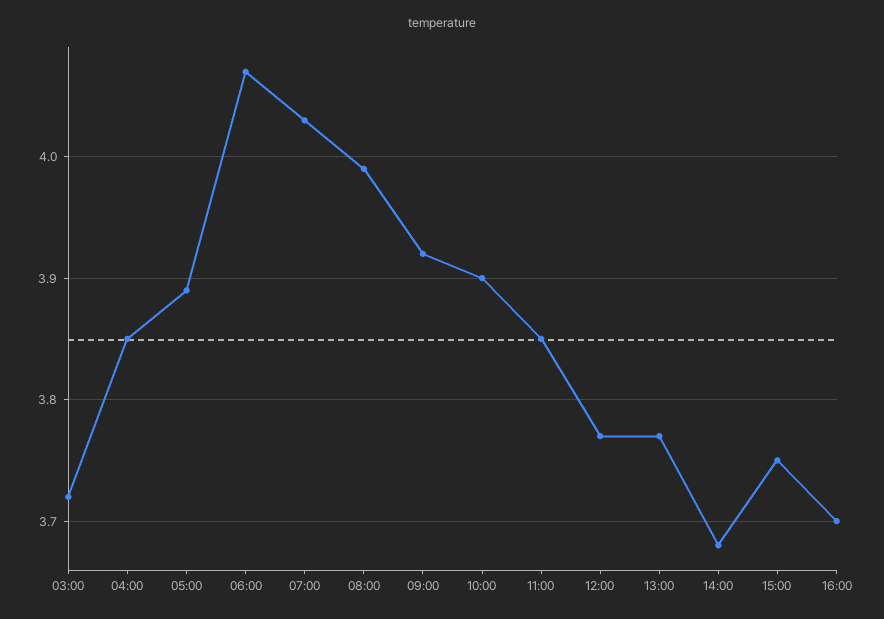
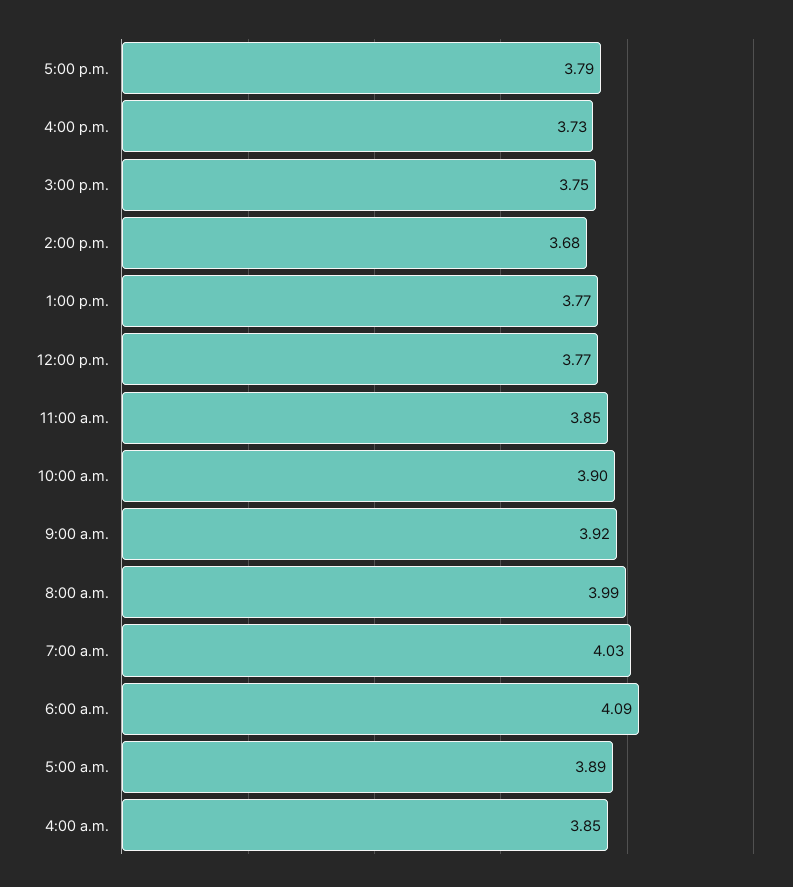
03:00: 3.72 -> none
06:00: 4.07 -> 4.09
16:00: 3.7 -> 3.73
5:00 p.m.: none -> 3.79

